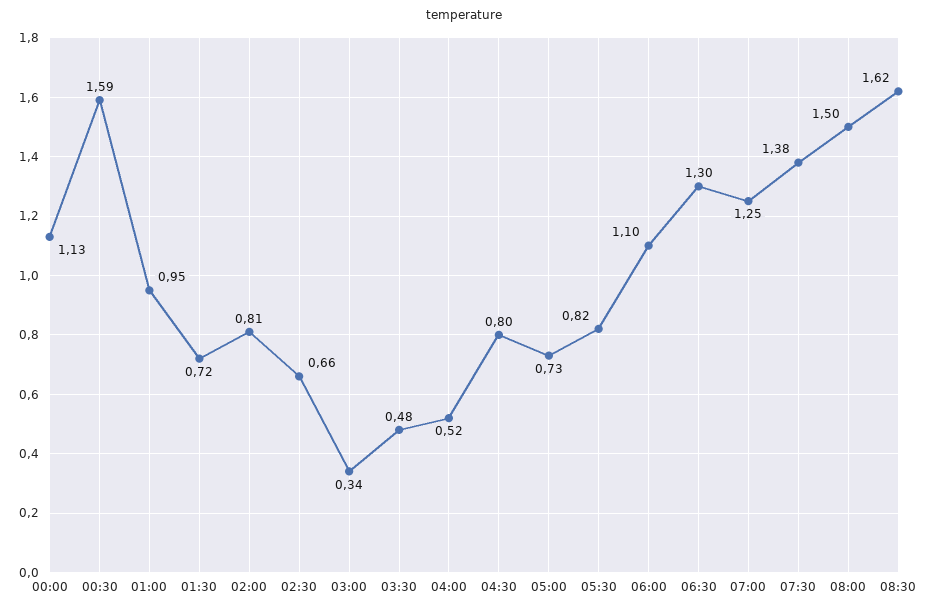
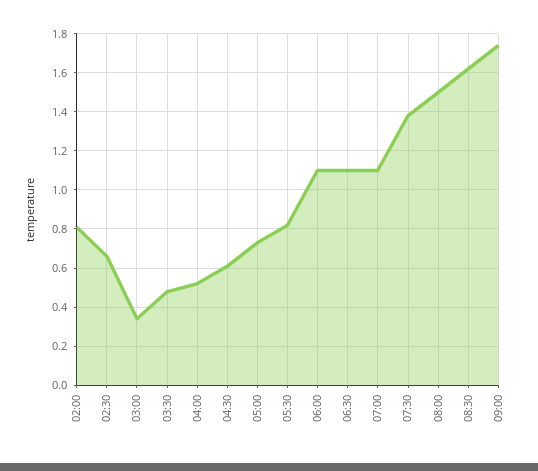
00:00: 1.13 -> none
00:30: 1.59 -> none
01:00: 0.95 -> none
01:30: 0.72 -> none
04:30: 0.8 -> 0.6
06:30: 1.3 -> 1.1
07:00: 1.25 -> 1.1
09:00: none -> 1.75

